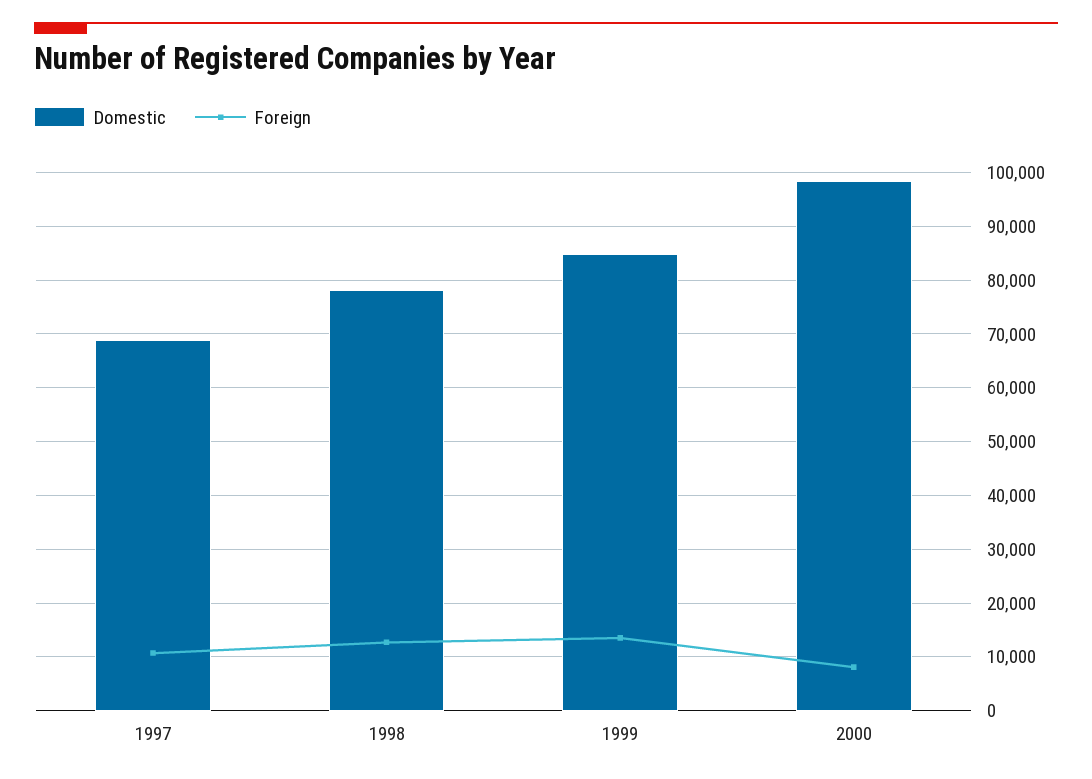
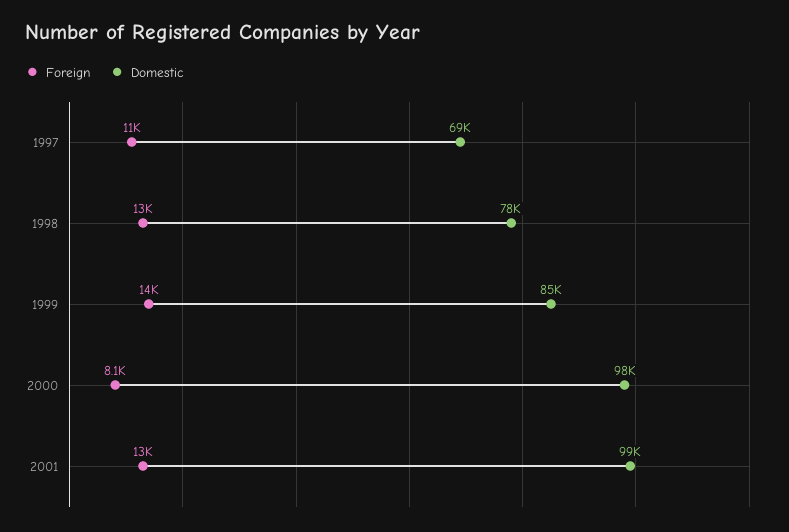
Foreign, 2001: none -> 13000
Domestic, 2001: none -> 99000

